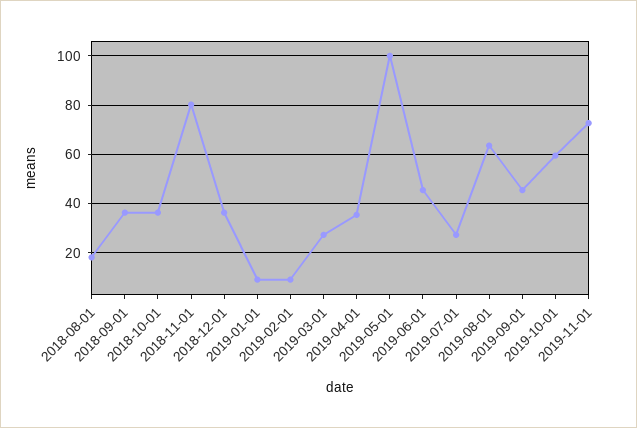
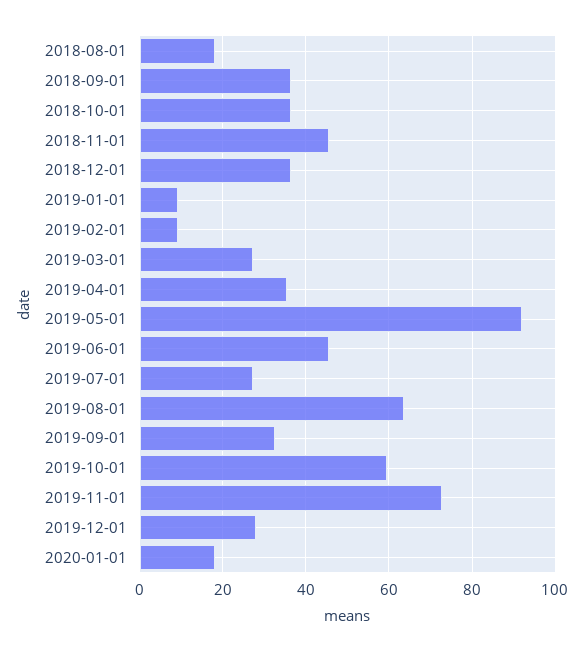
2018-11-01: 80 -> 46
2019-05-01: 100 -> 92
2019-09-01: 45 -> 32
2019-12-01: none -> 28
2020-01-01: none -> 18

